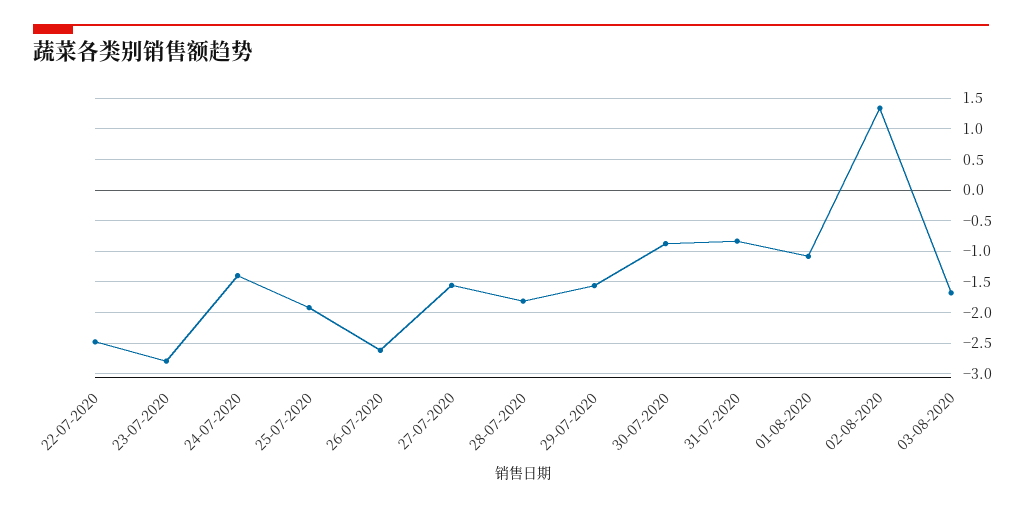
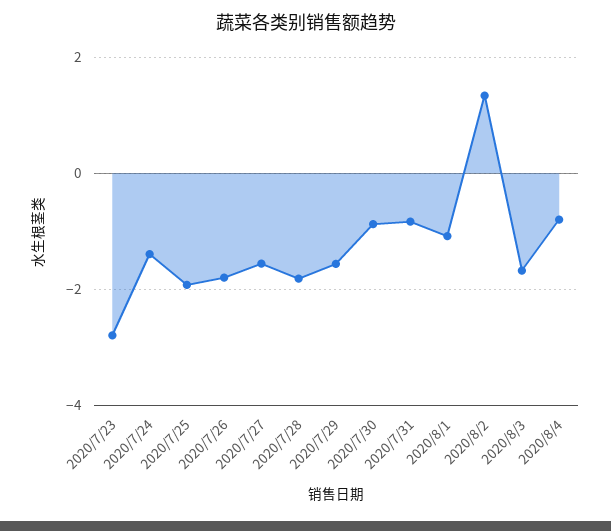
22-07-2020: -2.5 -> none
26-07-2020: -2.6 -> -1.8
2020/8/4: none -> -0.8

